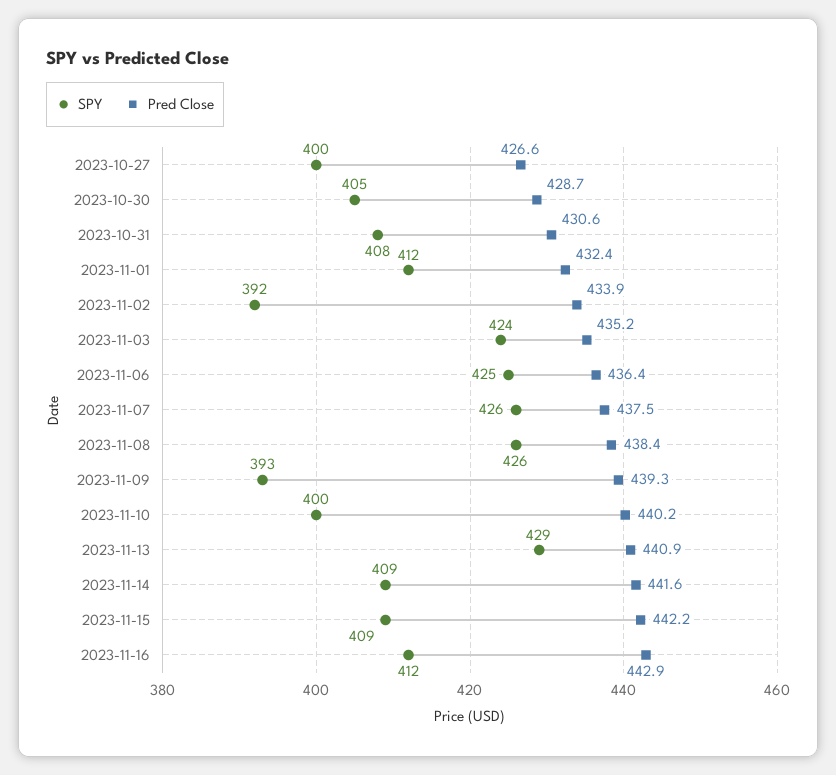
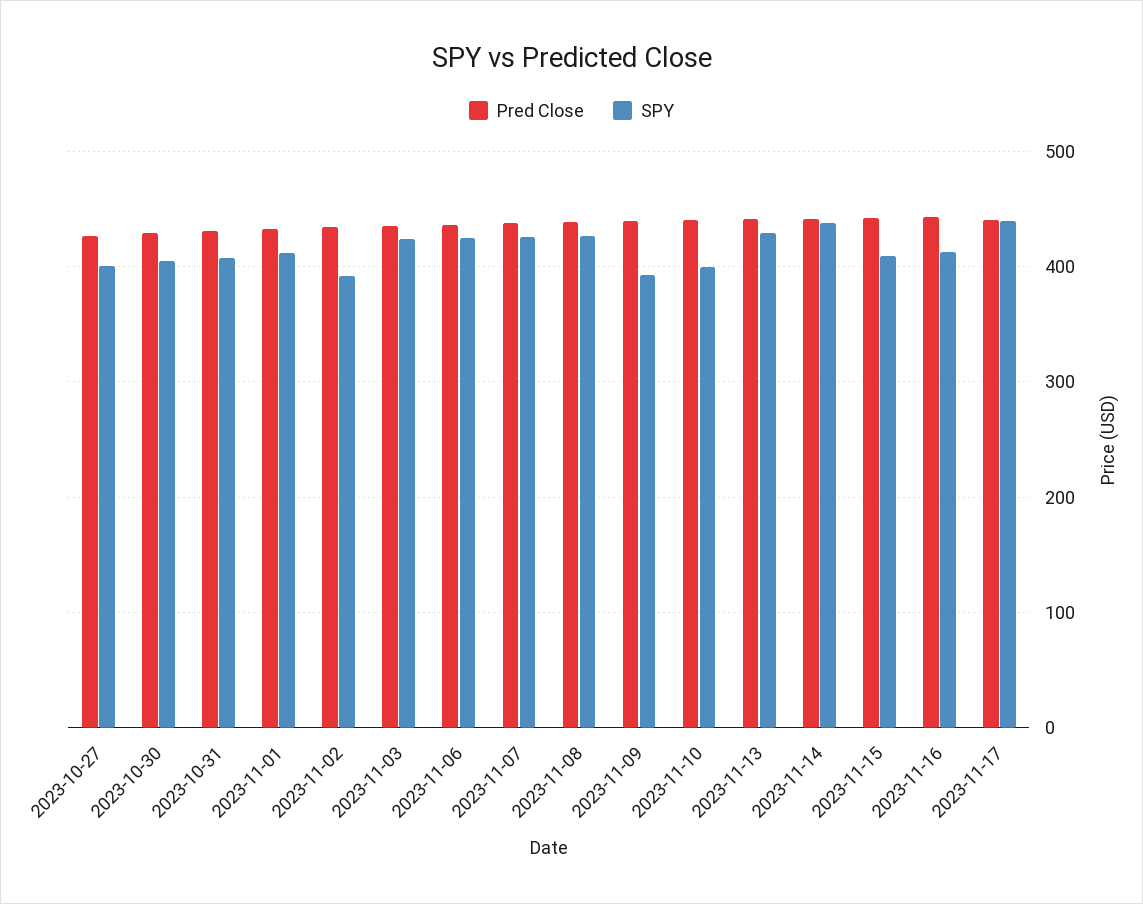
SPY, 2023-11-14: 409 -> 440
Pred Close, 2023-11-17: none -> 440
SPY, 2023-11-17: none -> 440

